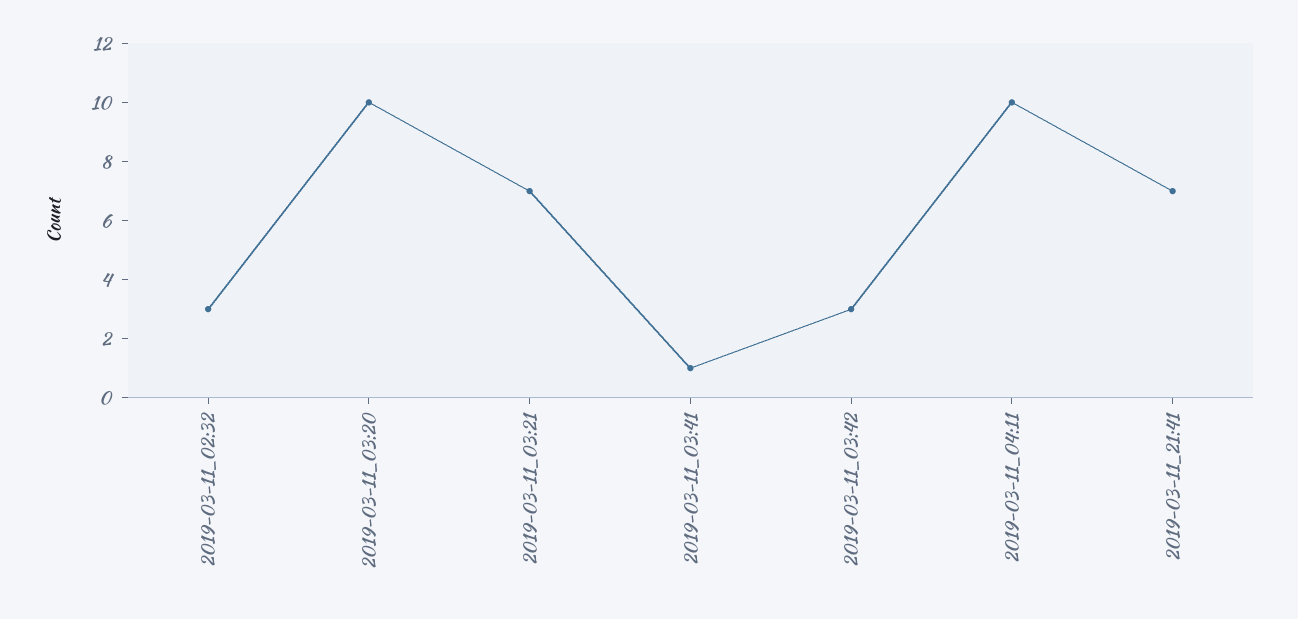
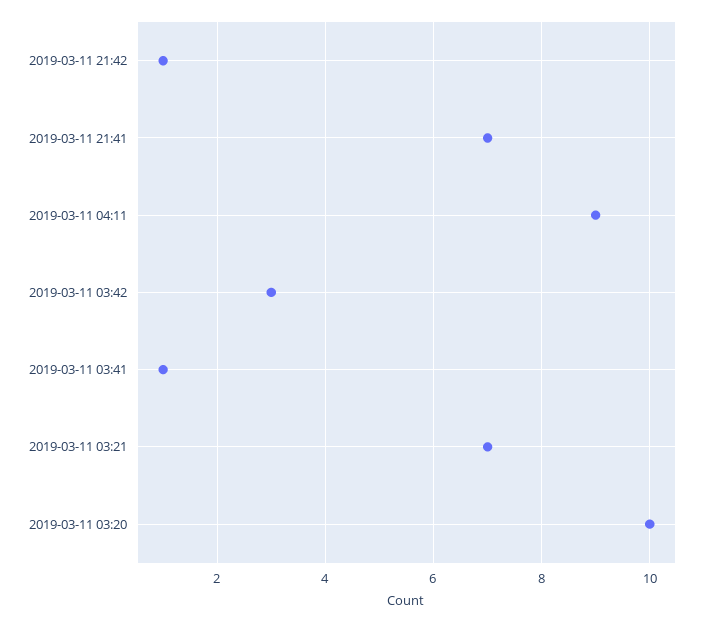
2019-03-11_02:32: 3 -> none
2019-03-11_04:11: 10 -> 9
2019-03-11 21:42: none -> 1

